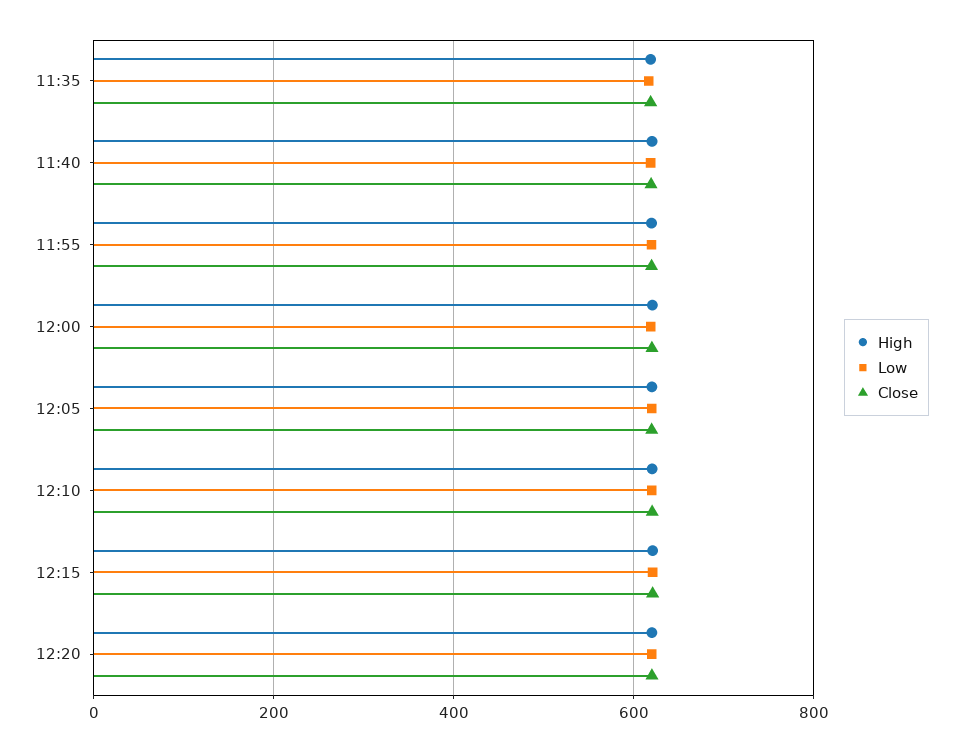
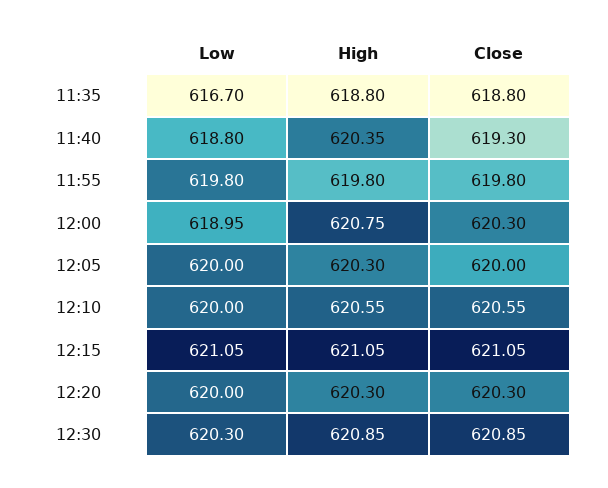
Low, 12:30: none -> 620.3
High, 12:30: none -> 620.85
Close, 12:30: none -> 620.85

